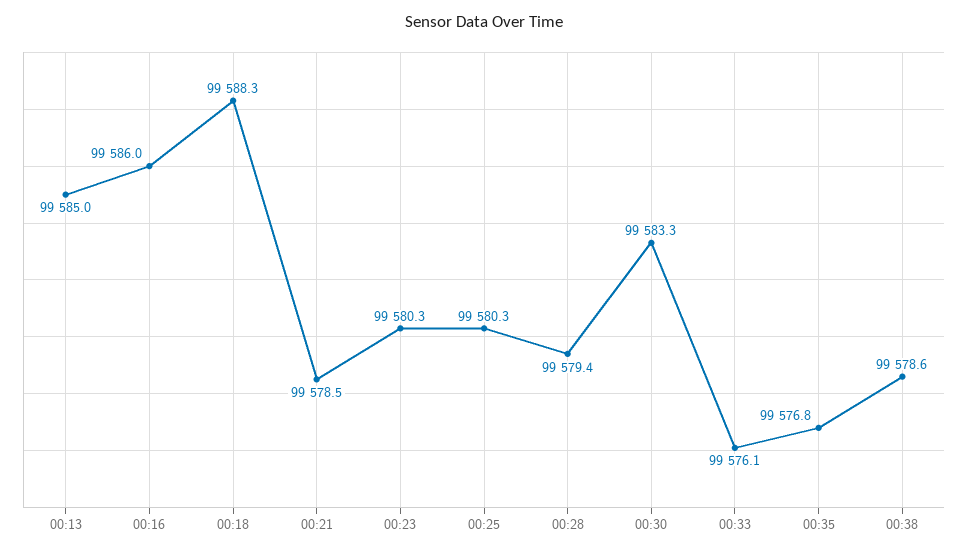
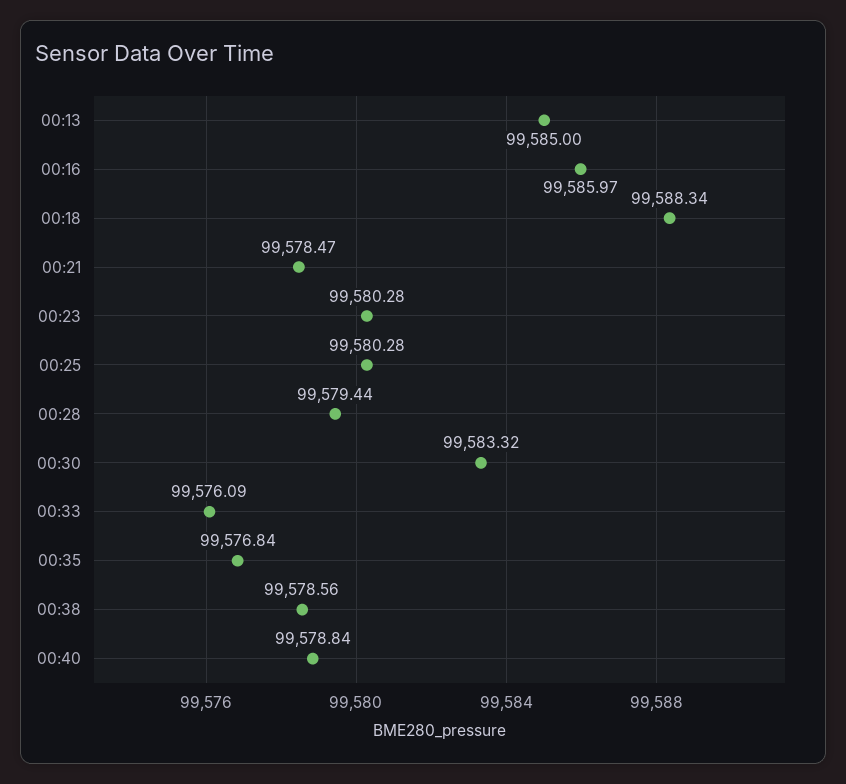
00:40: none -> 99578.84

